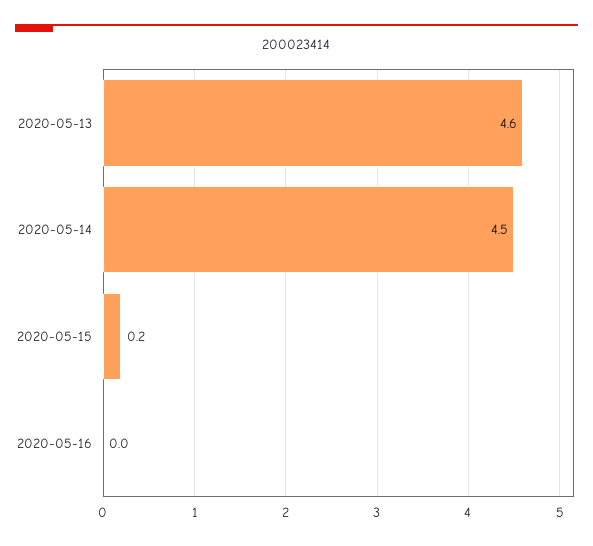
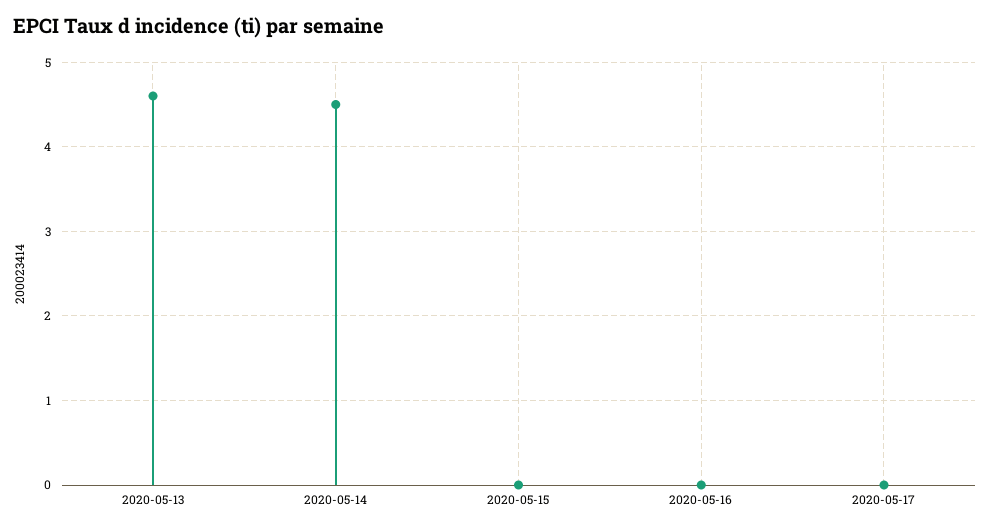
2020-05-15: 0.2 -> 0
2020-05-17: none -> 0

